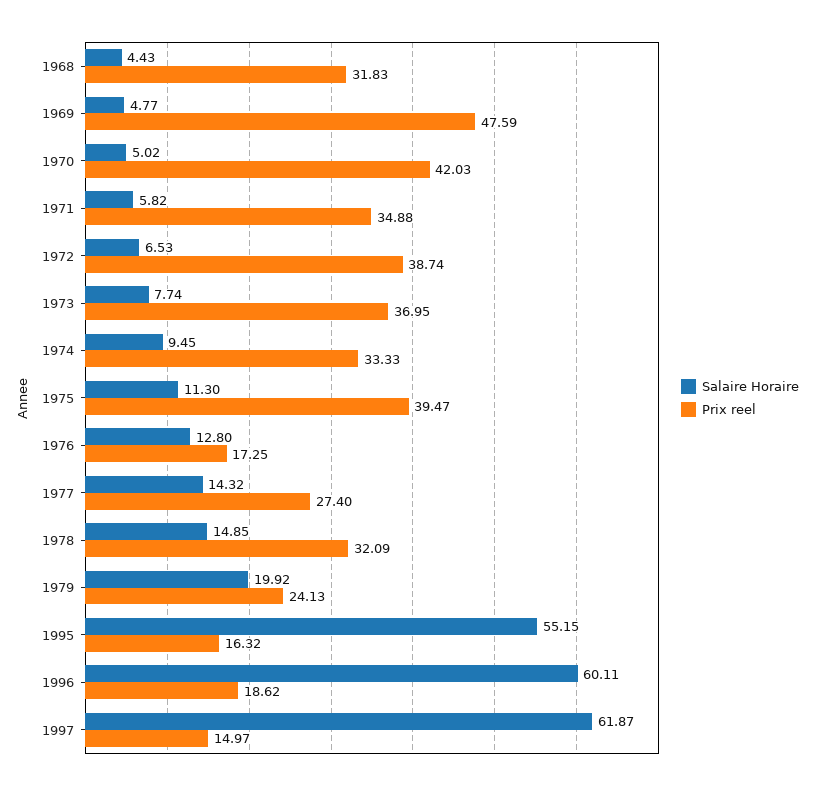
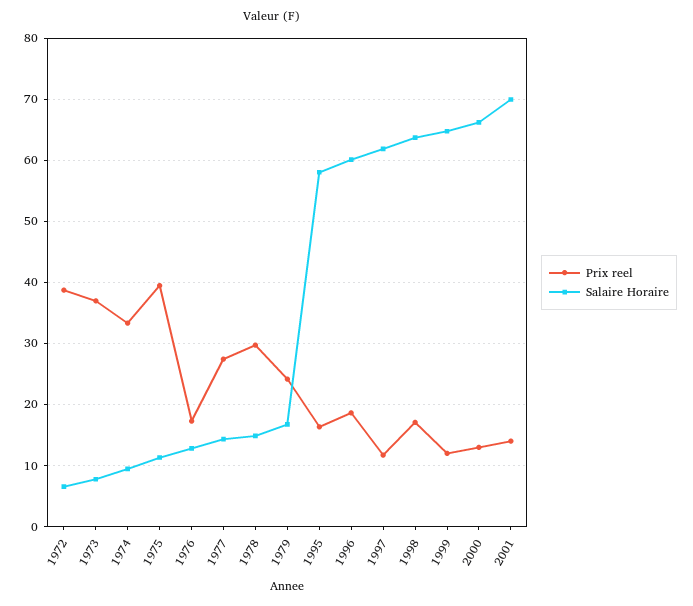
Salaire Horaire, 1968: 4.43 -> none
Prix reel, 1968: 31.83 -> none
Salaire Horaire, 1969: 4.77 -> none
Prix reel, 1969: 47.59 -> none
Salaire Horaire, 1970: 5.02 -> none
Prix reel, 1970: 42.03 -> none
Salaire Horaire, 1971: 5.82 -> none
Prix reel, 1971: 34.88 -> none
Prix reel, 1978: 32.09 -> 30
Salaire Horaire, 1979: 19.92 -> 17
Salaire Horaire, 1995: 55.15 -> 58
Prix reel, 1997: 14.97 -> 12
Prix reel, 1998: none -> 17
Salaire Horaire, 1998: none -> 64
Prix reel, 1999: none -> 12
Salaire Horaire, 1999: none -> 65
Prix reel, 2000: none -> 13
Salaire Horaire, 2000: none -> 66
Prix reel, 2001: none -> 14
Salaire Horaire, 2001: none -> 70

